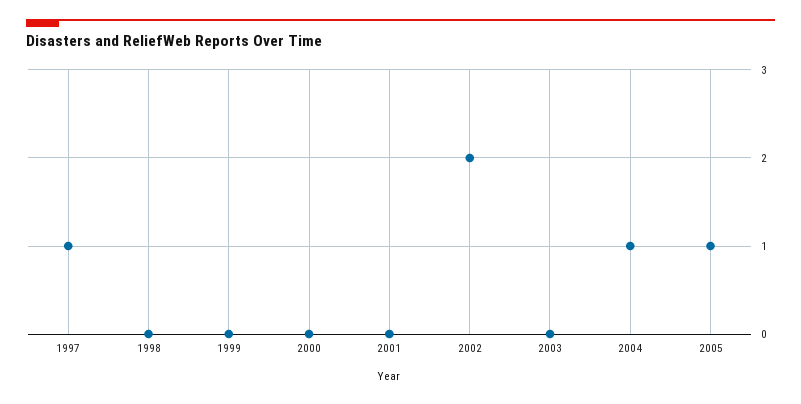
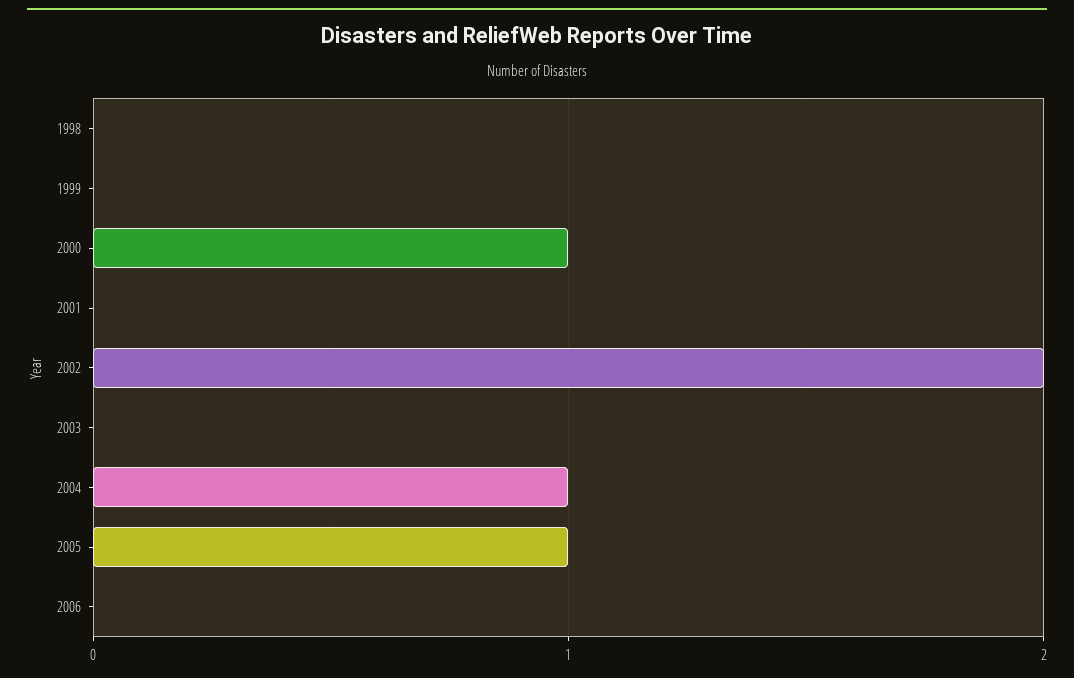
1997: 1 -> none
2000: 0 -> 1
2006: none -> 0

